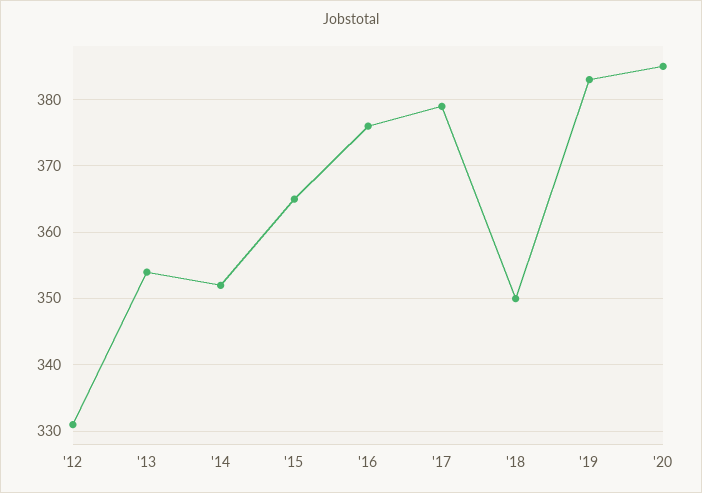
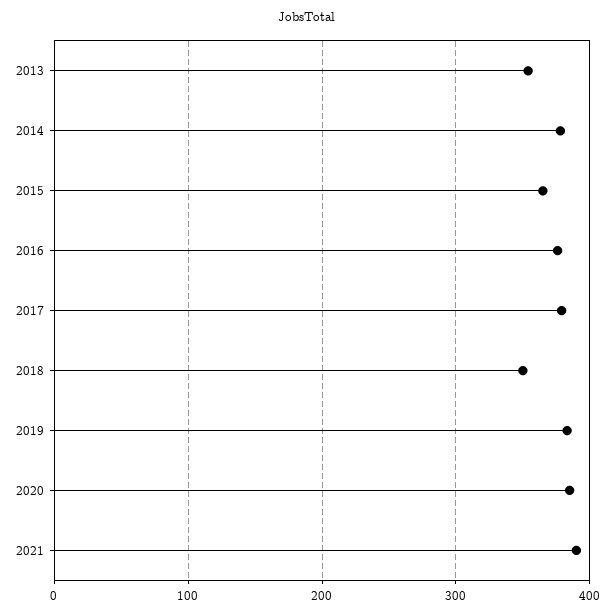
'12: 331 -> none
'14: 352 -> 380
2021: none -> 390

